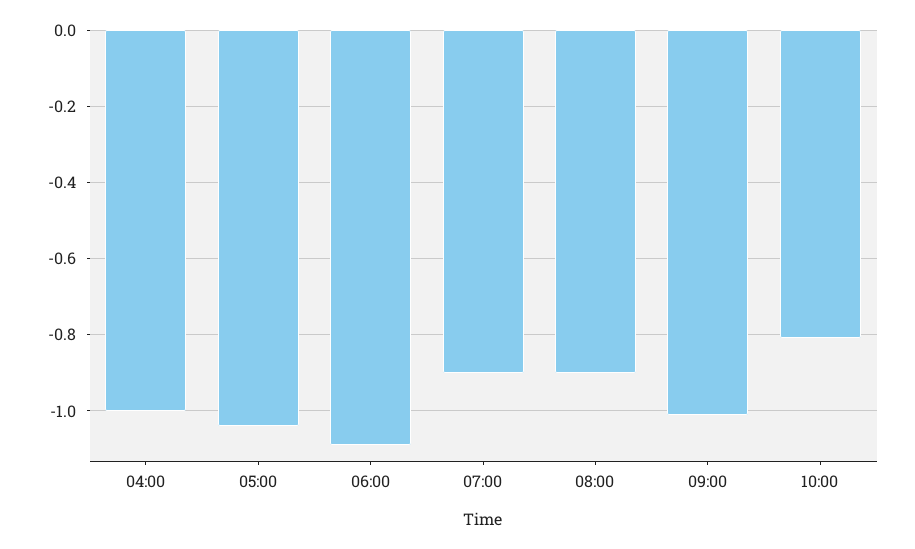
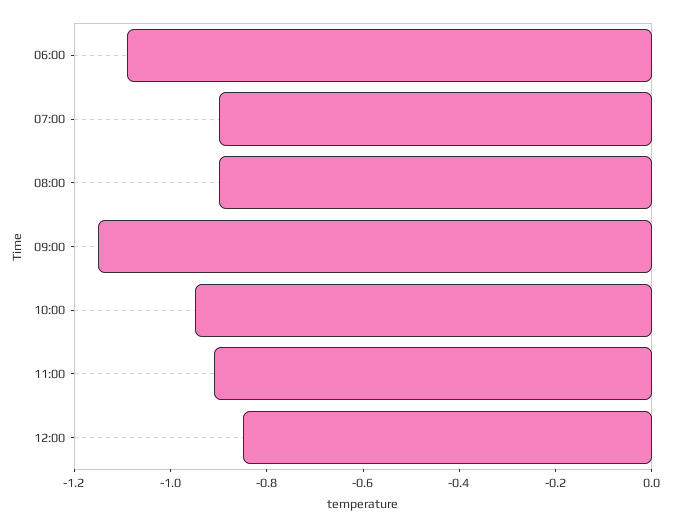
04:00: -1 -> none
05:00: -1.05 -> none
09:00: -1 -> -1.15
10:00: -0.8 -> -0.95
11:00: none -> -0.9
12:00: none -> -0.85

